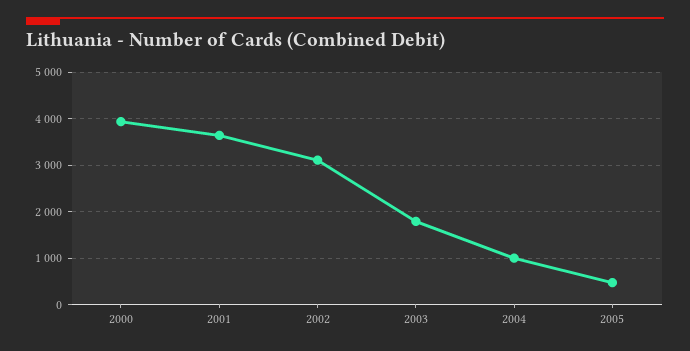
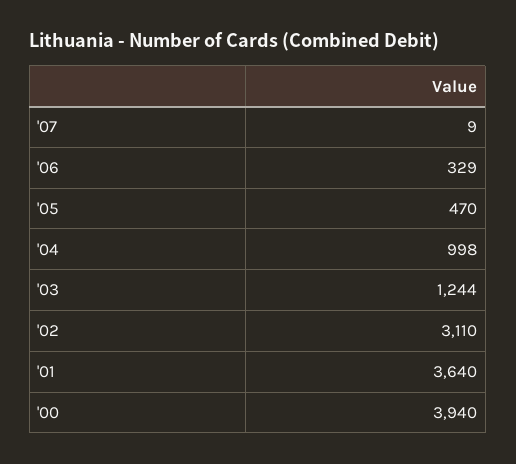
2003: 1800 -> 1244
'07: none -> 9
'06: none -> 329

